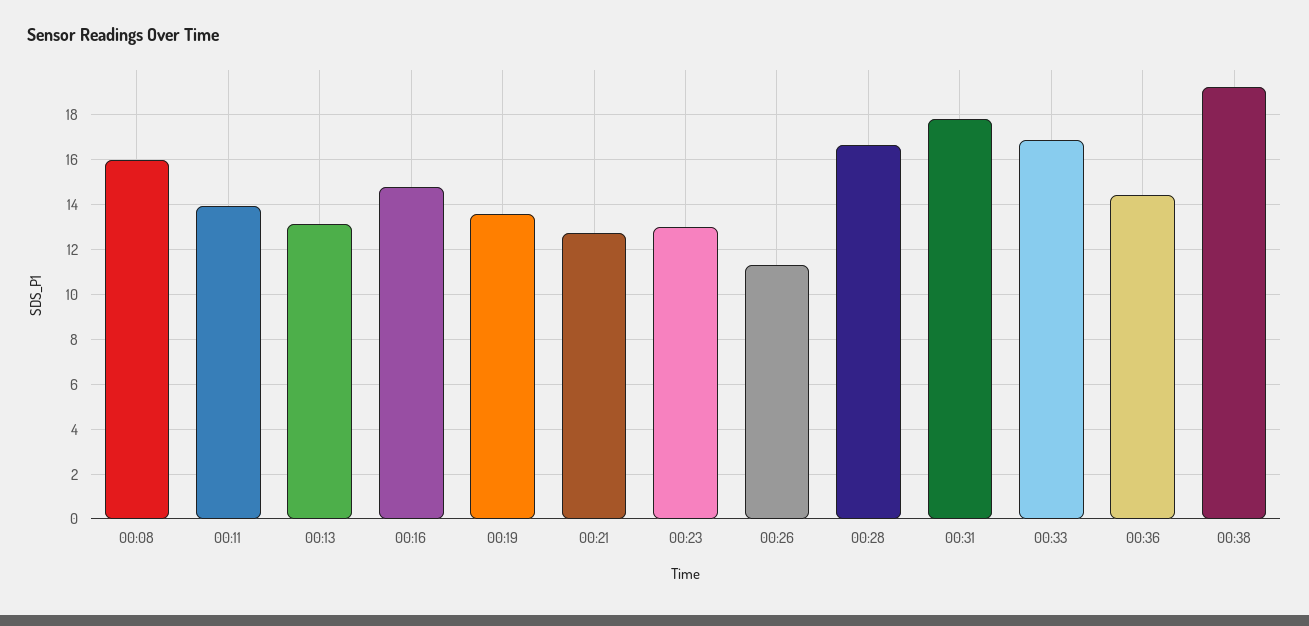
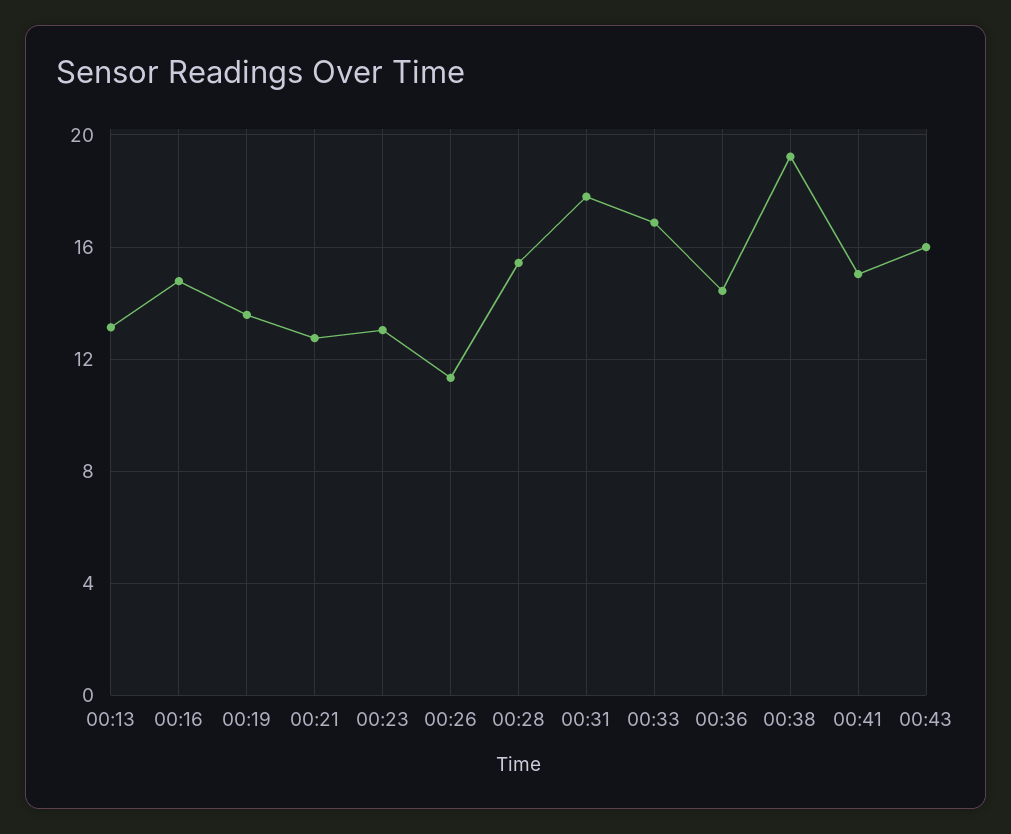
00:08: 16 -> none
00:11: 14 -> none
00:28: 16.5 -> 15.5
00:41: none -> 15
00:43: none -> 16

